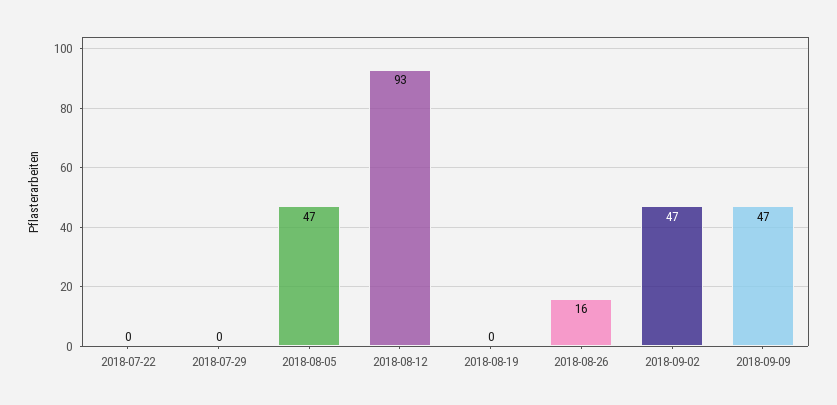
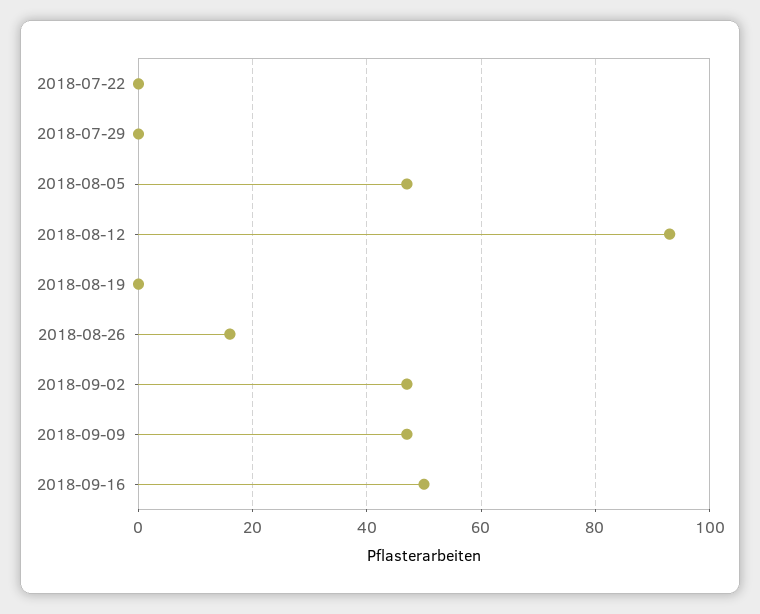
2018-09-16: none -> 50

